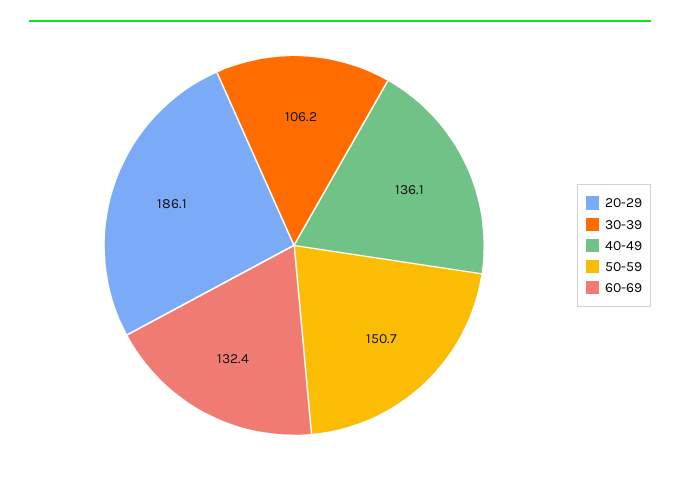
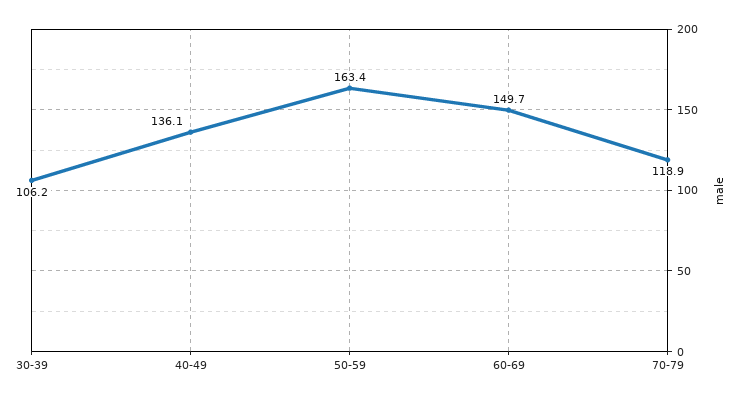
20-29: 186.1 -> none
50-59: 150.7 -> 163.4
60-69: 132.4 -> 149.7
70-79: none -> 118.9

